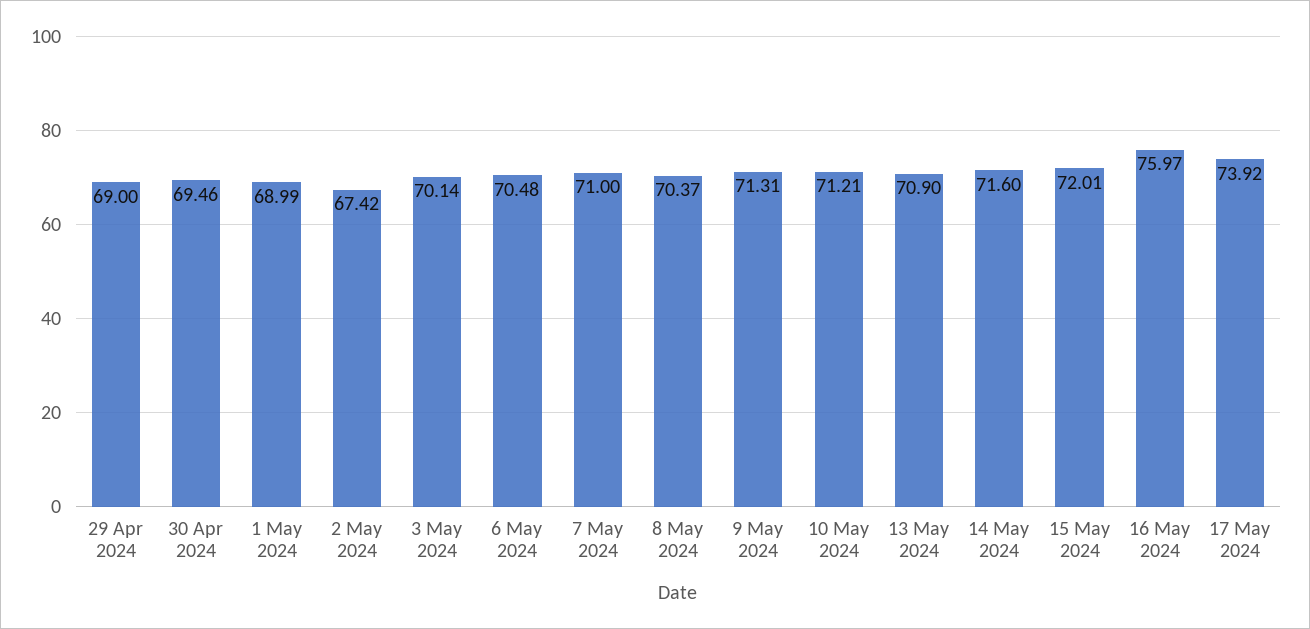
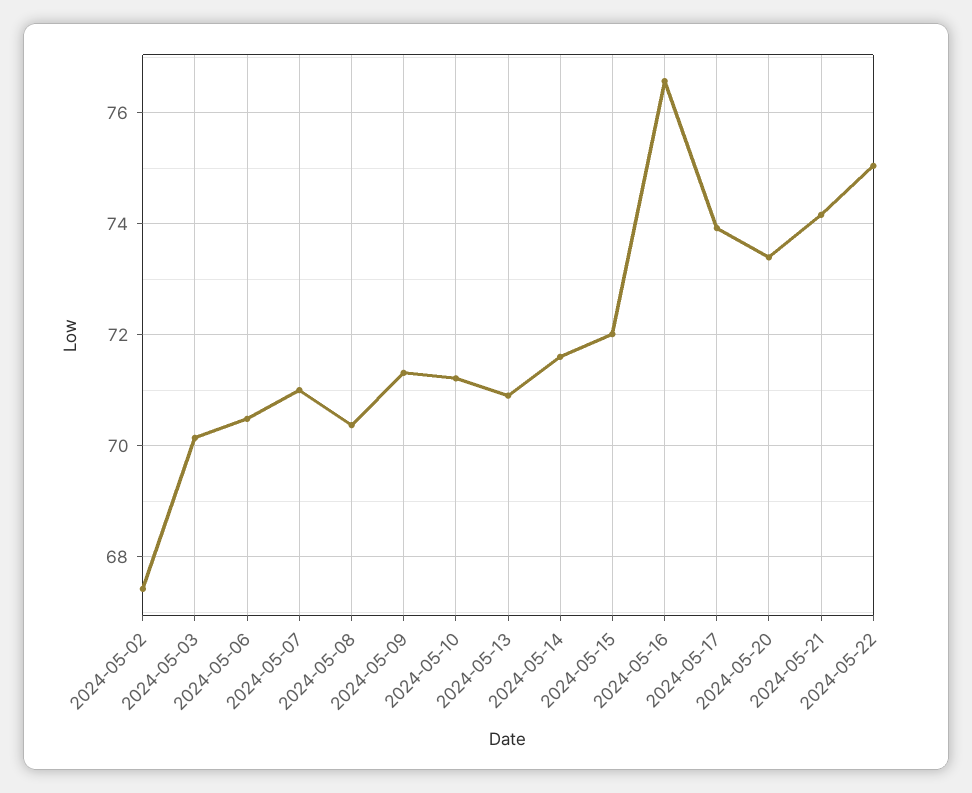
29 Apr 2024: 69 -> none
30 Apr 2024: 69.46 -> none
1 May 2024: 68.99 -> none
16 May 2024: 75.97 -> 76.6
2024-05-20: none -> 73.4
2024-05-21: none -> 74.2
2024-05-22: none -> 75

